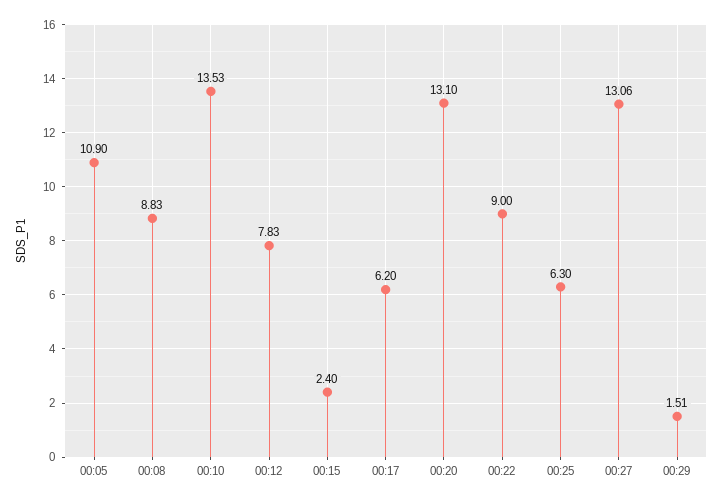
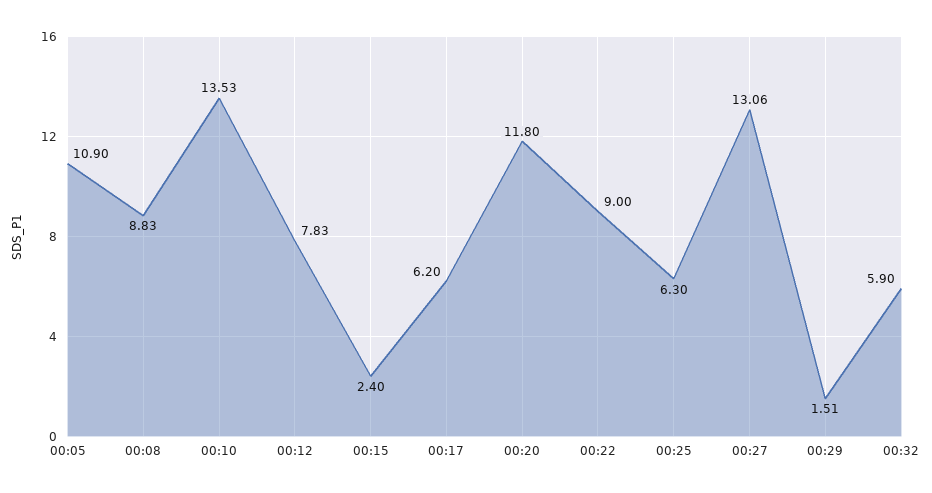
00:20: 13.1 -> 11.8
00:32: none -> 5.9

